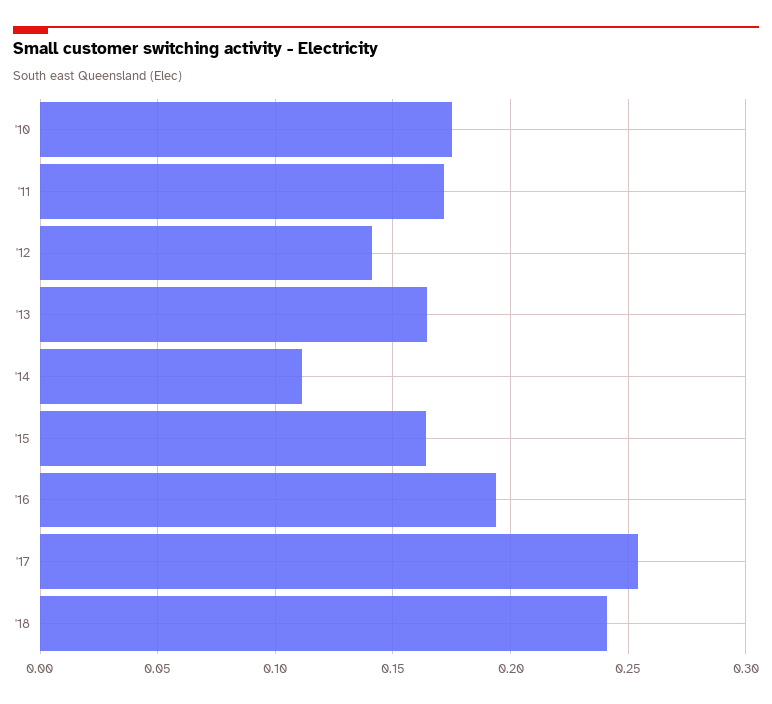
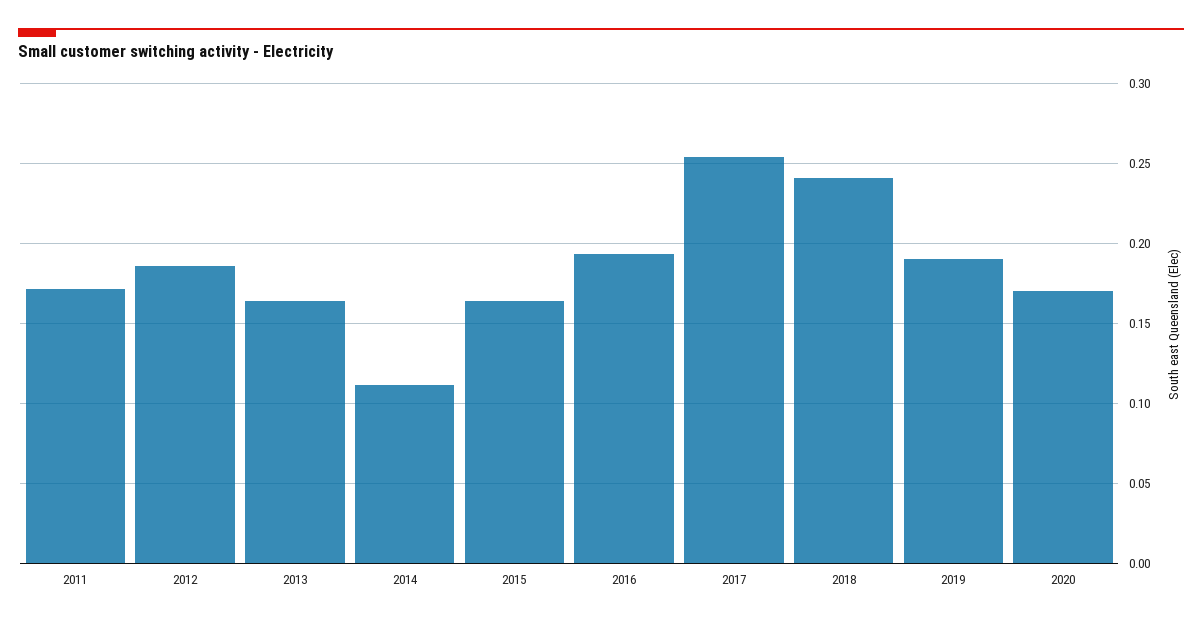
'10: 0.175 -> none
'12: 0.14 -> 0.185
2019: none -> 0.19
2020: none -> 0.17

